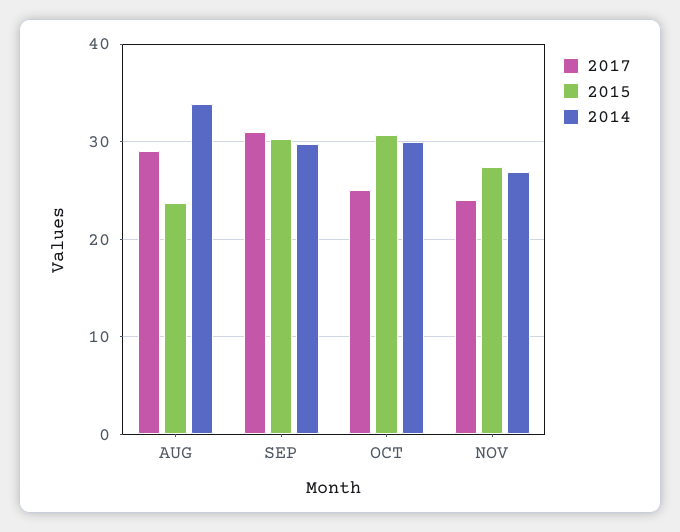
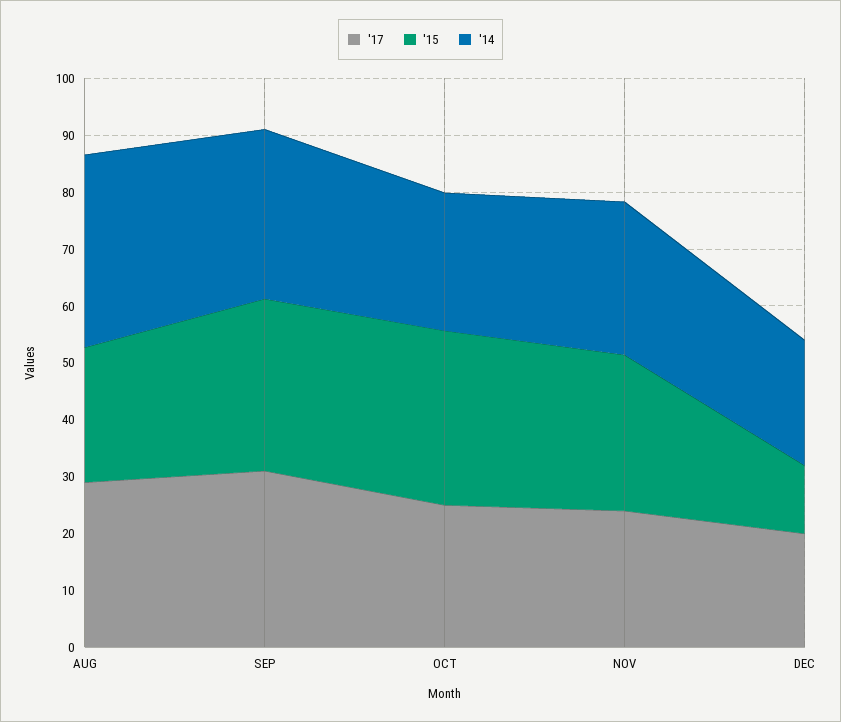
2014, OCT: 30 -> 24
2017, DEC: none -> 20
2015, DEC: none -> 12
2014, DEC: none -> 22

